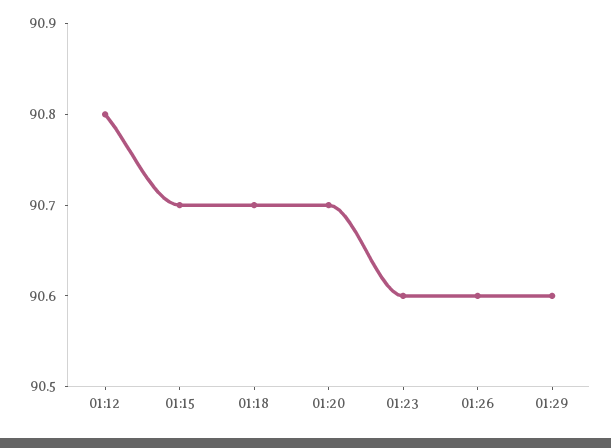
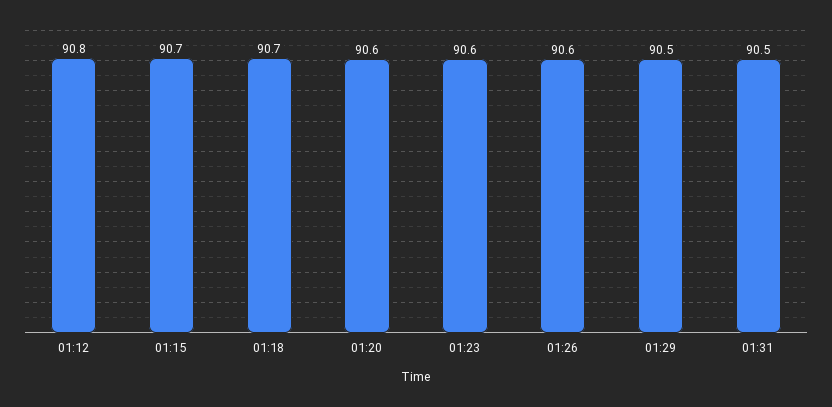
01:20: 90.7 -> 90.6
01:29: 90.6 -> 90.5
01:31: none -> 90.5

